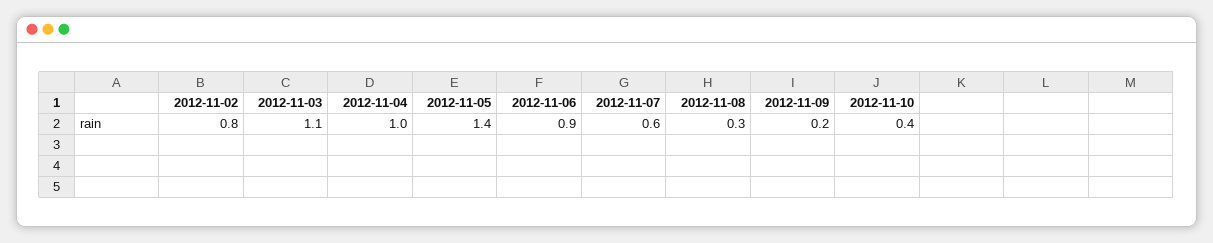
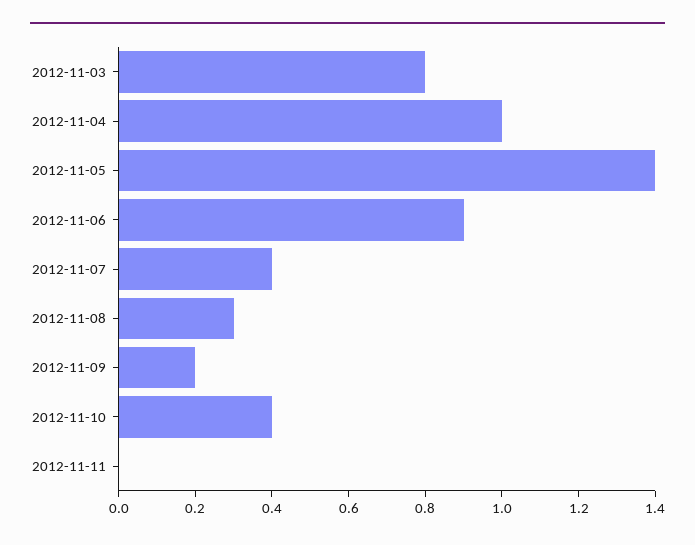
2012-11-02: 0.8 -> none
2012-11-03: 1.1 -> 0.8
2012-11-07: 0.6 -> 0.4
2012-11-11: none -> 0

